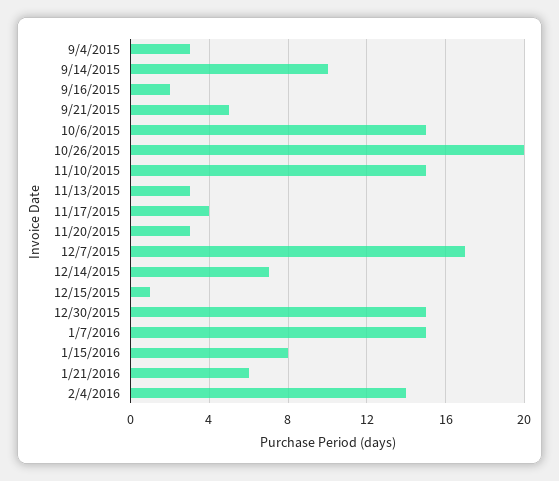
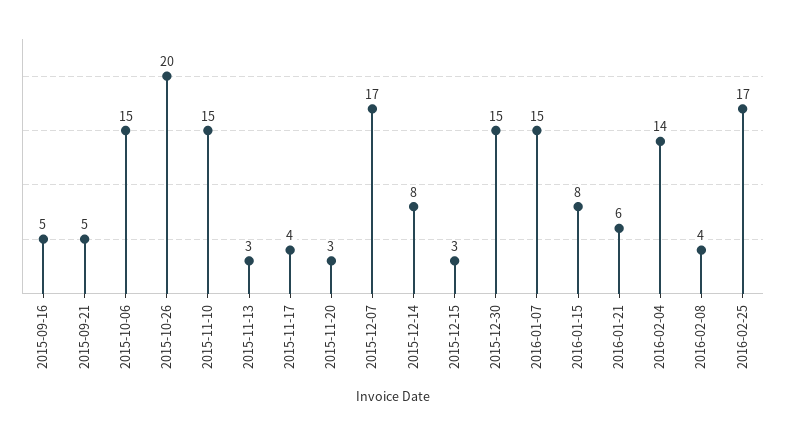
9/4/2015: 3 -> none
9/14/2015: 10 -> none
9/16/2015: 2 -> 5
12/14/2015: 7 -> 8
12/15/2015: 1 -> 3
2016-02-08: none -> 4
2016-02-25: none -> 17

